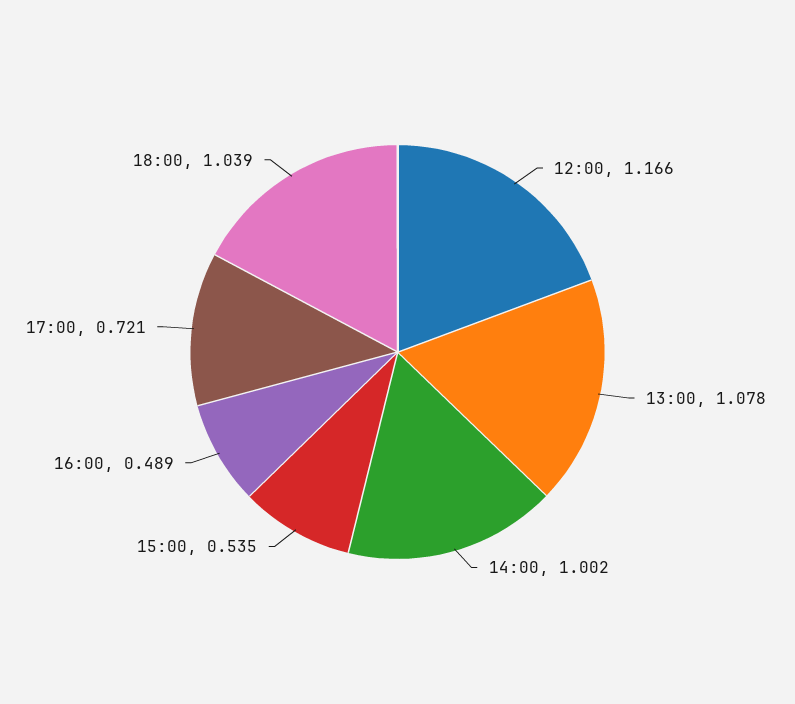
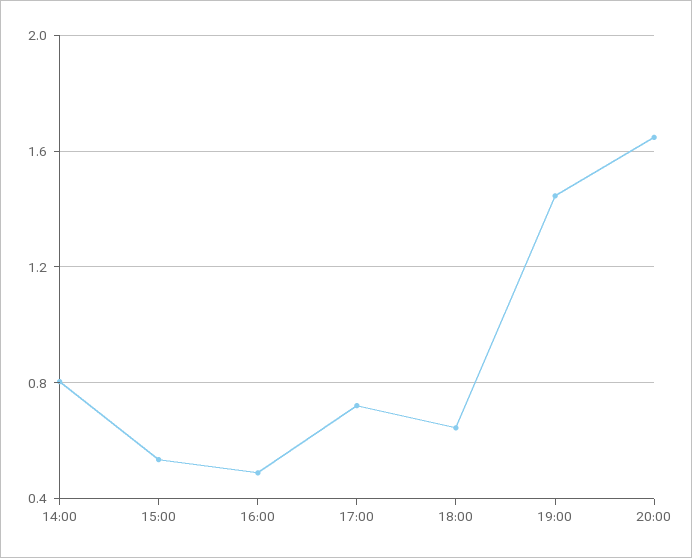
12:00: 1.166 -> none
13:00: 1.078 -> none
14:00: 1.002 -> 0.8
18:00: 1.039 -> 0.65
19:00: none -> 1.45
20:00: none -> 1.65

